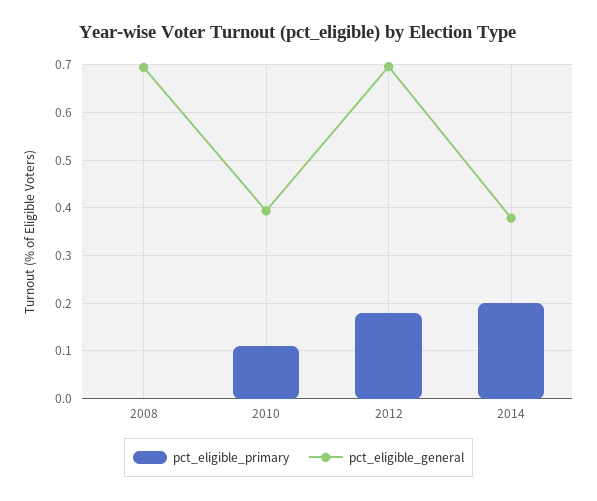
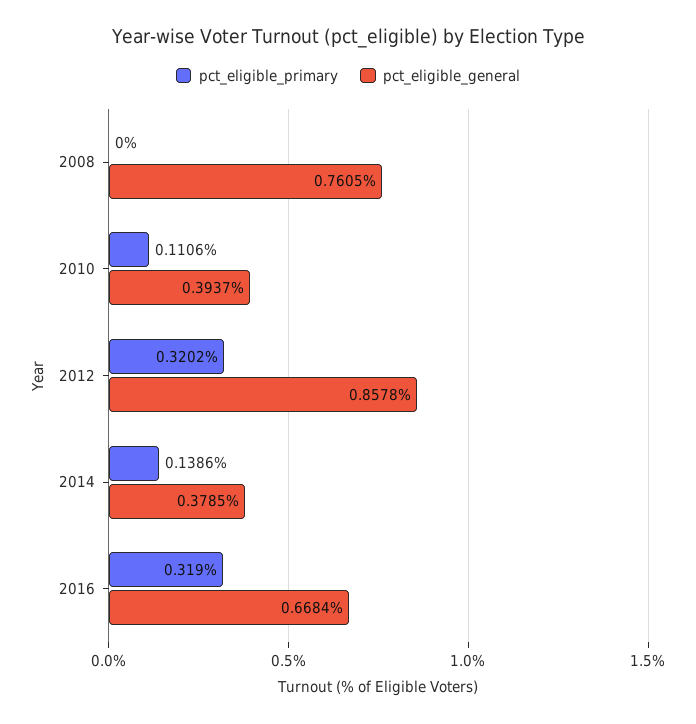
pct_eligible_general, 2008: 0.7 -> 0.7605
pct_eligible_primary, 2012: 0.18 -> 0.3202
pct_eligible_general, 2012: 0.7 -> 0.8578
pct_eligible_primary, 2014: 0.2 -> 0.1386
pct_eligible_primary, 2016: none -> 0.319
pct_eligible_general, 2016: none -> 0.6684

